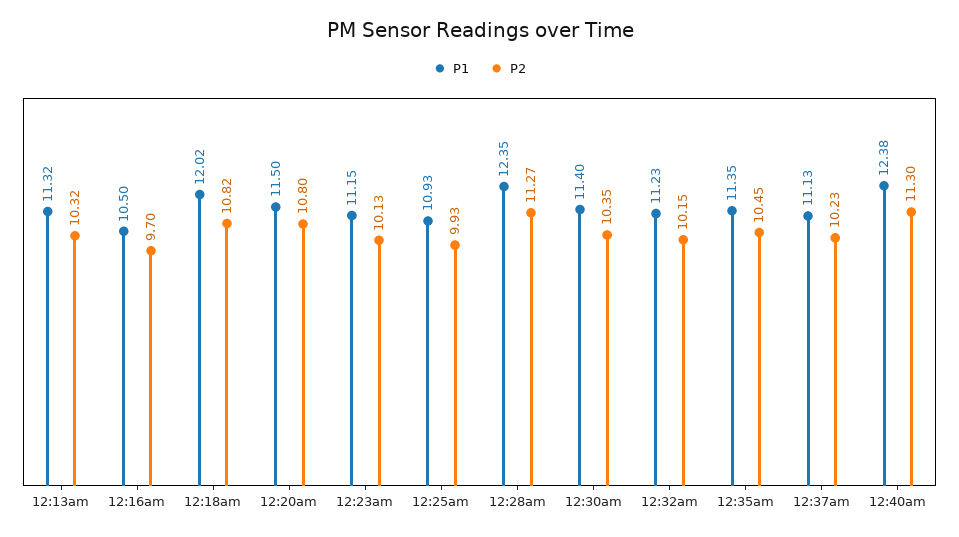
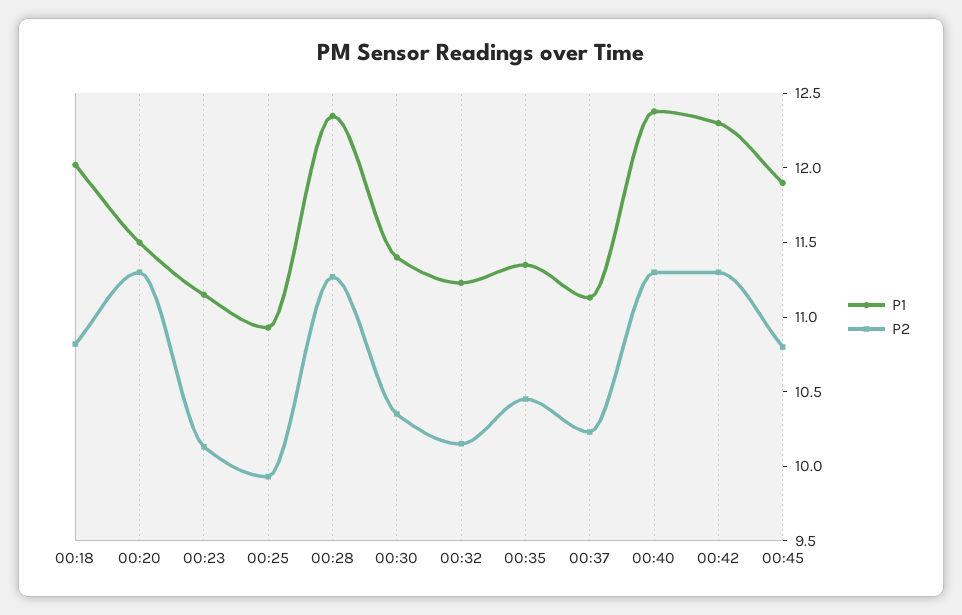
P1, 12:13am: 11.32 -> none
P2, 12:13am: 10.32 -> none
P1, 12:16am: 10.5 -> none
P2, 12:16am: 9.7 -> none
P2, 12:20am: 10.8 -> 11.3
P1, 00:42: none -> 12.3
P2, 00:42: none -> 11.3
P1, 00:45: none -> 11.9
P2, 00:45: none -> 10.8

